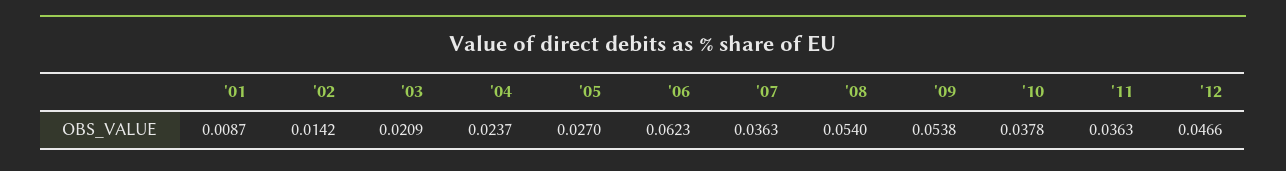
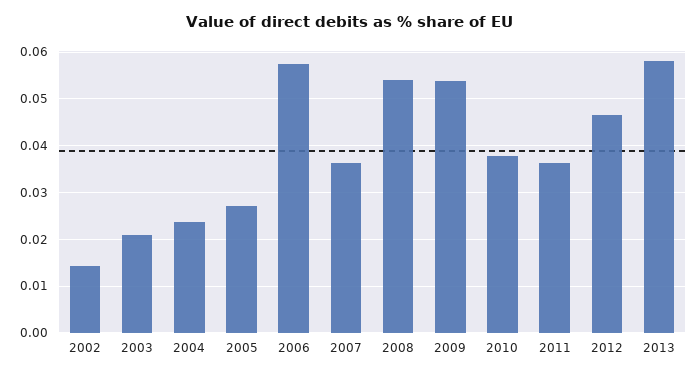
'01: 0.0087 -> none
'06: 0.0623 -> 0.058
2013: none -> 0.058

